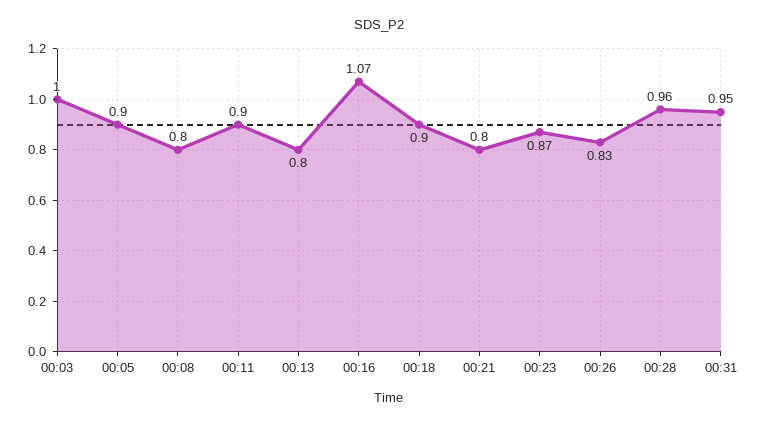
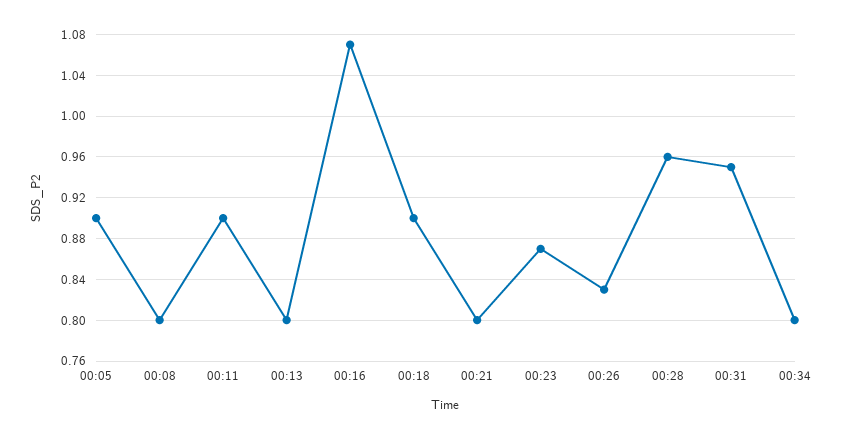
00:03: 1 -> none
00:34: none -> 0.8

